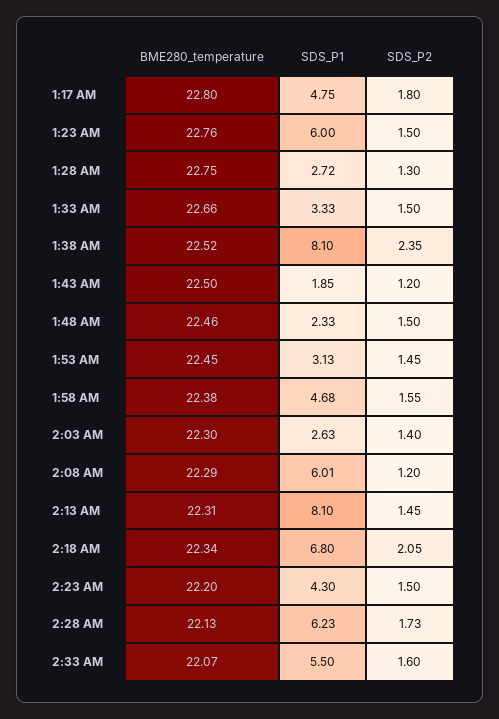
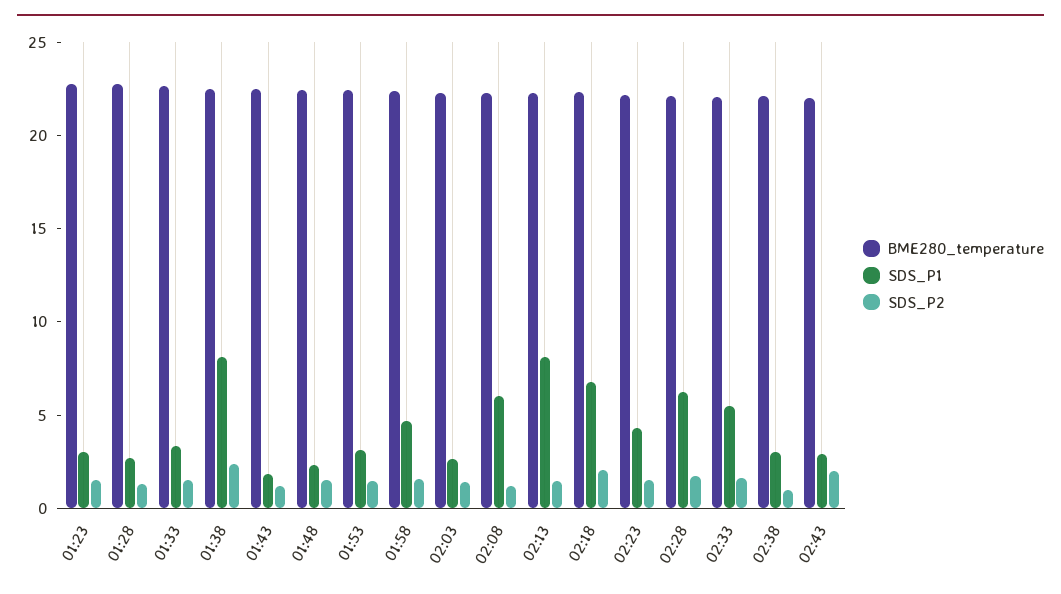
BME280_temperature, 1:17 AM: 22.8 -> none
SDS_P1, 1:17 AM: 4.75 -> none
SDS_P2, 1:17 AM: 1.8 -> none
SDS_P1, 1:23 AM: 6 -> 3
BME280_temperature, 02:38: none -> 22
SDS_P1, 02:38: none -> 3
SDS_P2, 02:38: none -> 1
BME280_temperature, 02:43: none -> 22
SDS_P1, 02:43: none -> 3
SDS_P2, 02:43: none -> 2

